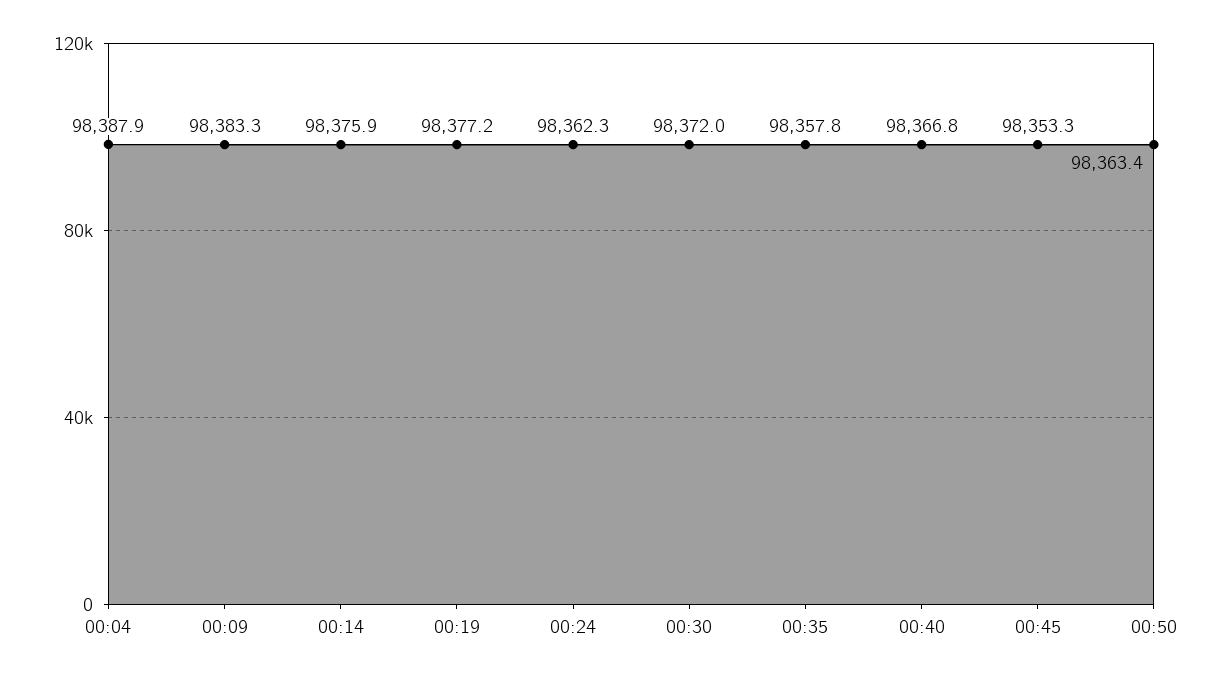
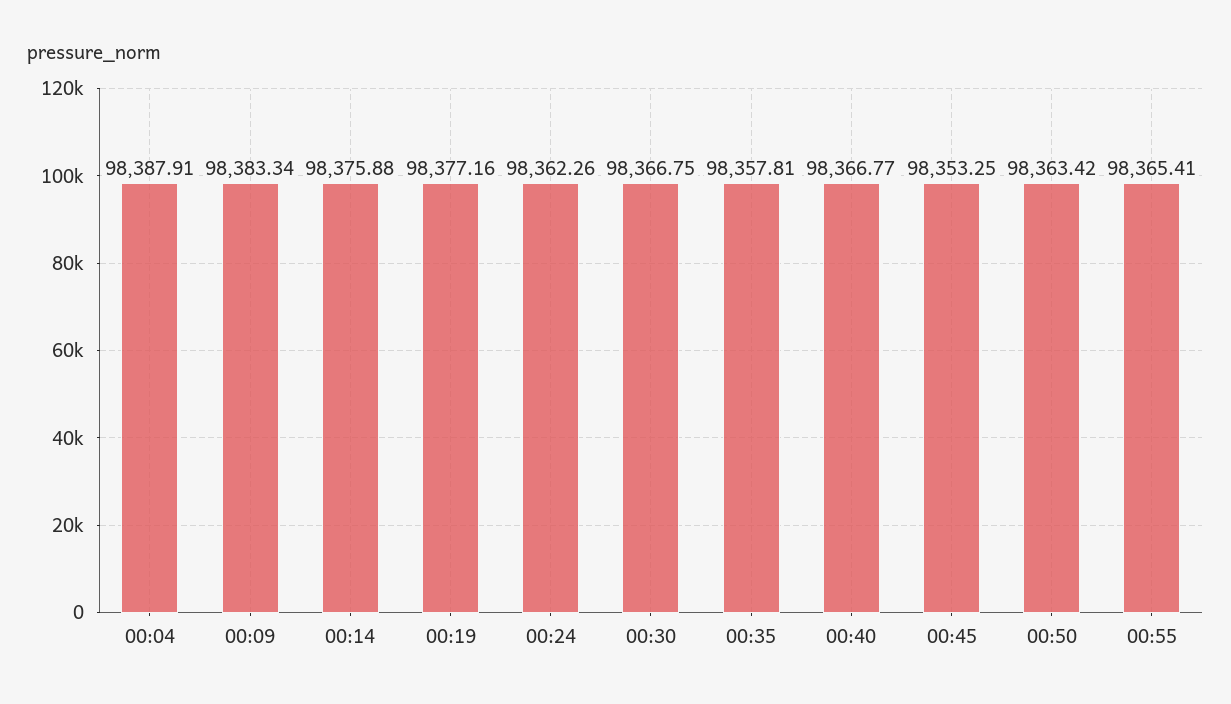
00:30: 98372 -> 98366.75
00:55: none -> 98365.41

